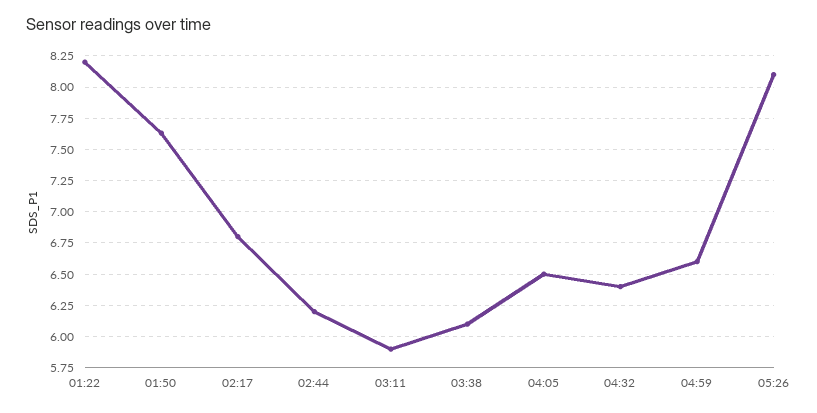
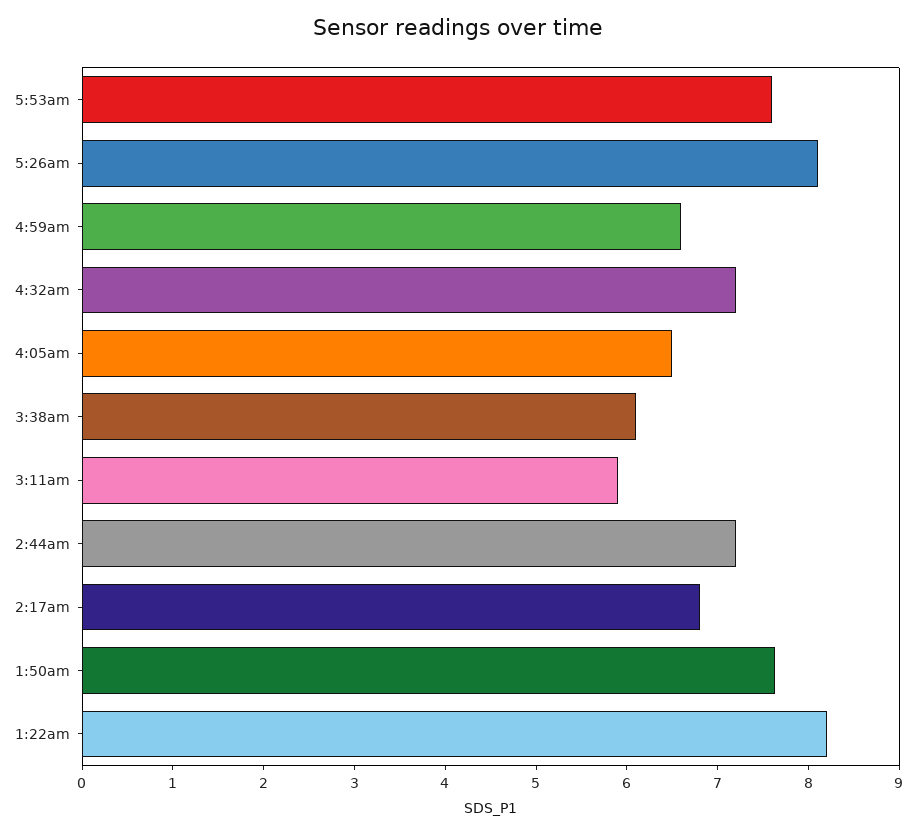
02:44: 6.2 -> 7.2
04:32: 6.4 -> 7.2
5:53am: none -> 7.6

